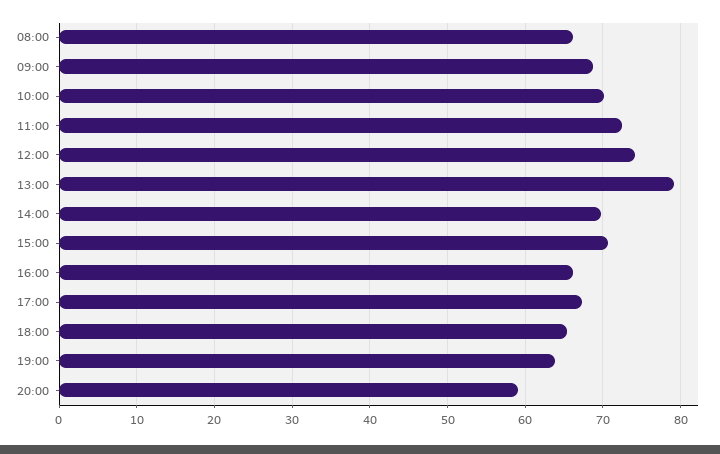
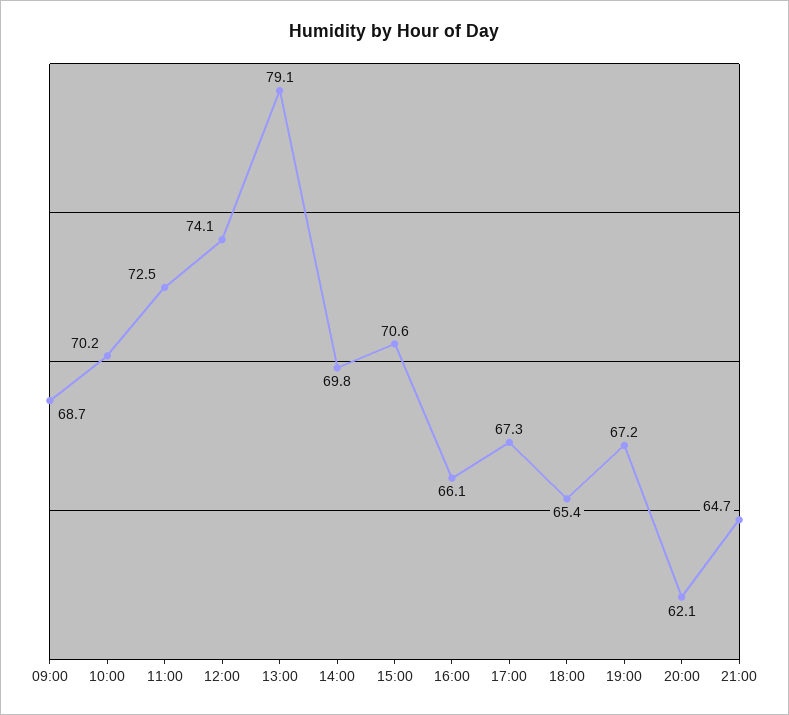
08:00: 66 -> none
19:00: 64 -> 67.2
20:00: 59 -> 62.1
21:00: none -> 64.7

